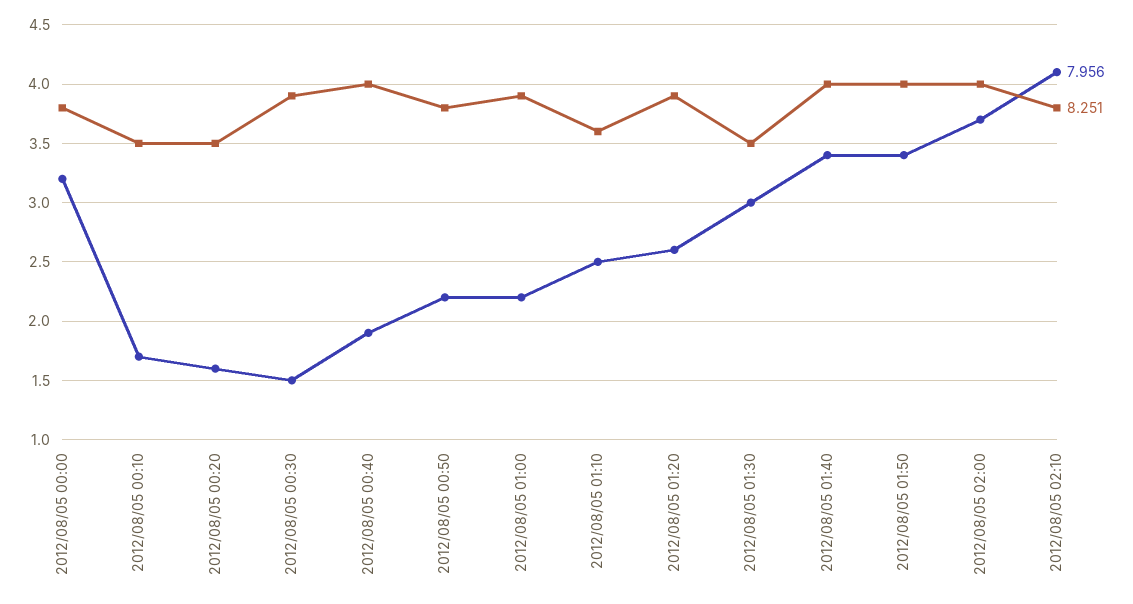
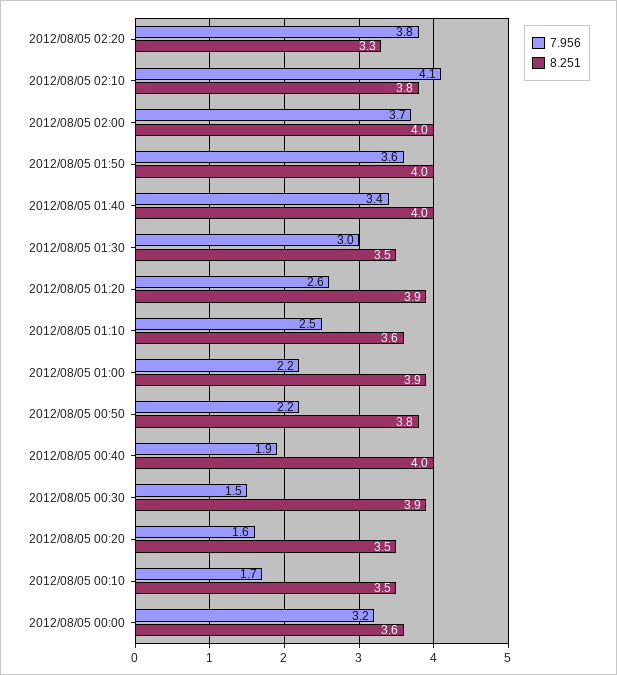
8.251, 2012/08/05 00:00: 3.8 -> 3.6
7.956, 2012/08/05 01:50: 3.4 -> 3.6
7.956, 2012/08/05 02:20: none -> 3.8
8.251, 2012/08/05 02:20: none -> 3.3

